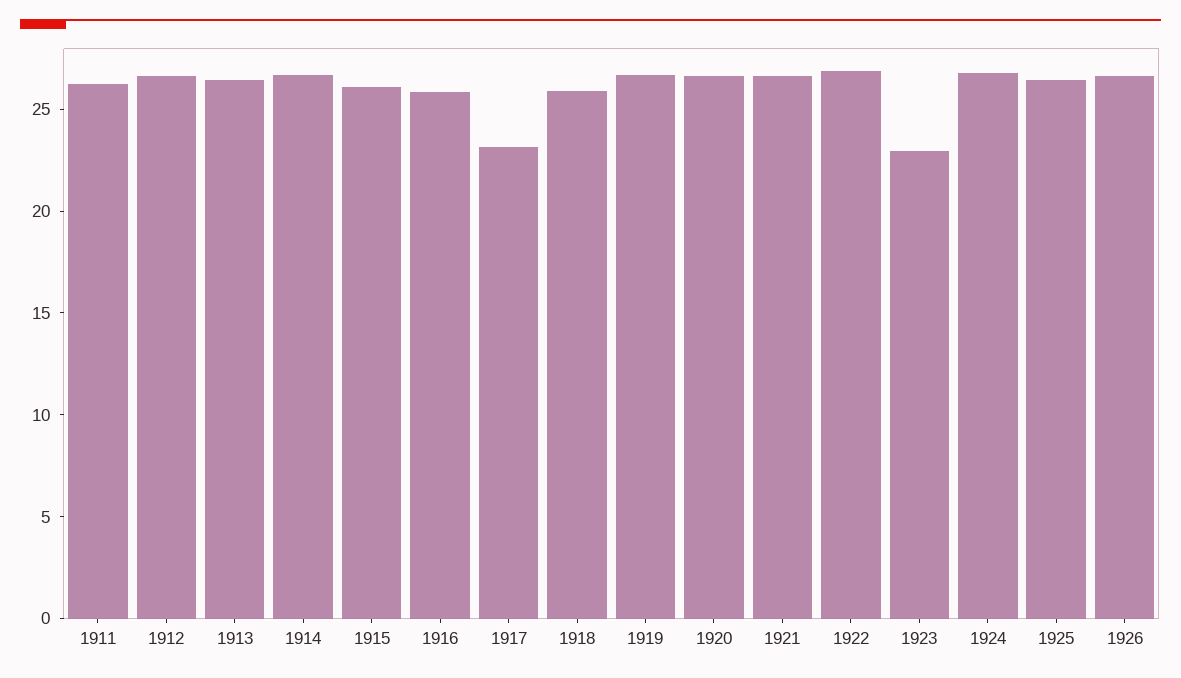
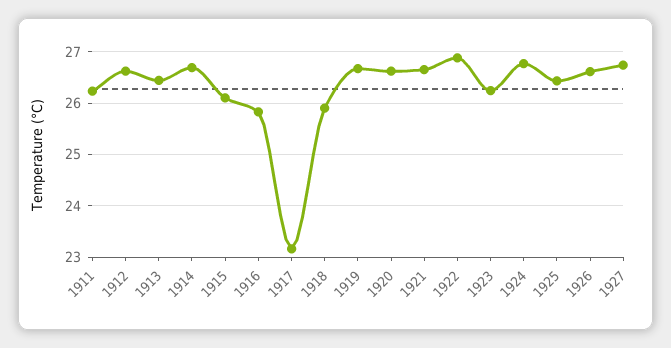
1923: 23 -> 26.2
1927: none -> 26.8

